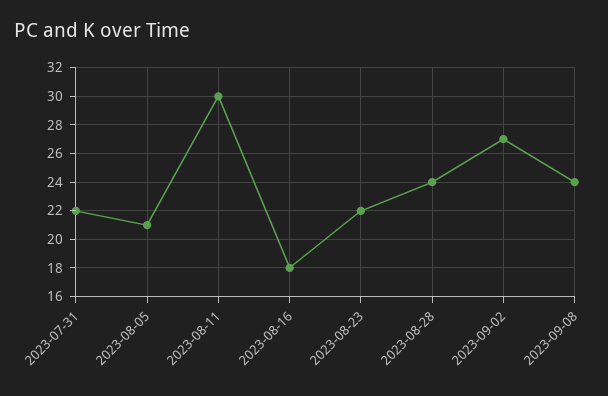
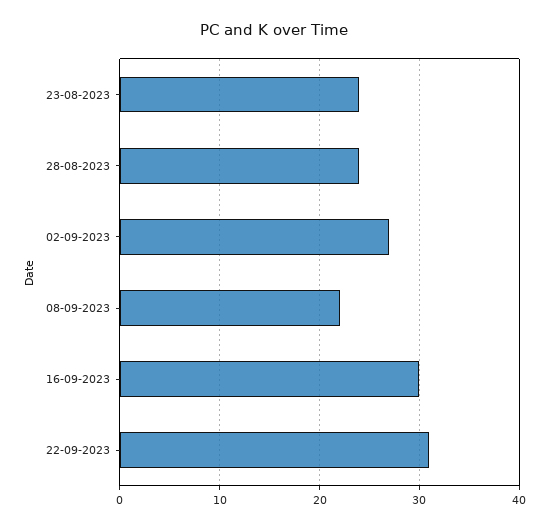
2023-07-31: 22 -> none
2023-08-05: 21 -> none
2023-08-11: 30 -> none
2023-08-16: 18 -> none
2023-08-23: 22 -> 24
2023-09-08: 24 -> 22
16-09-2023: none -> 30
22-09-2023: none -> 31

